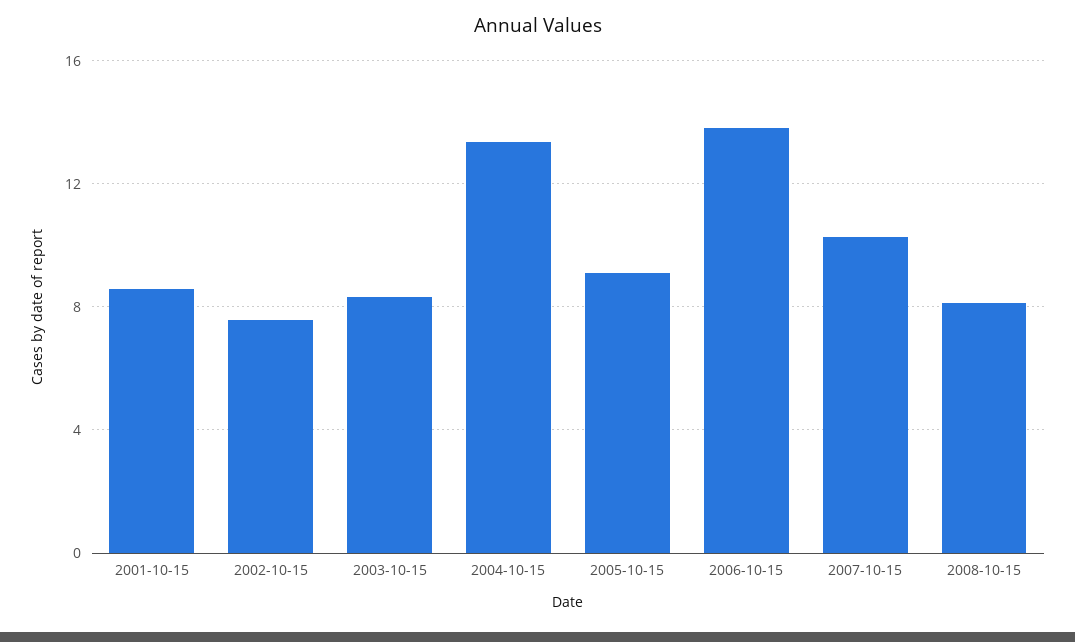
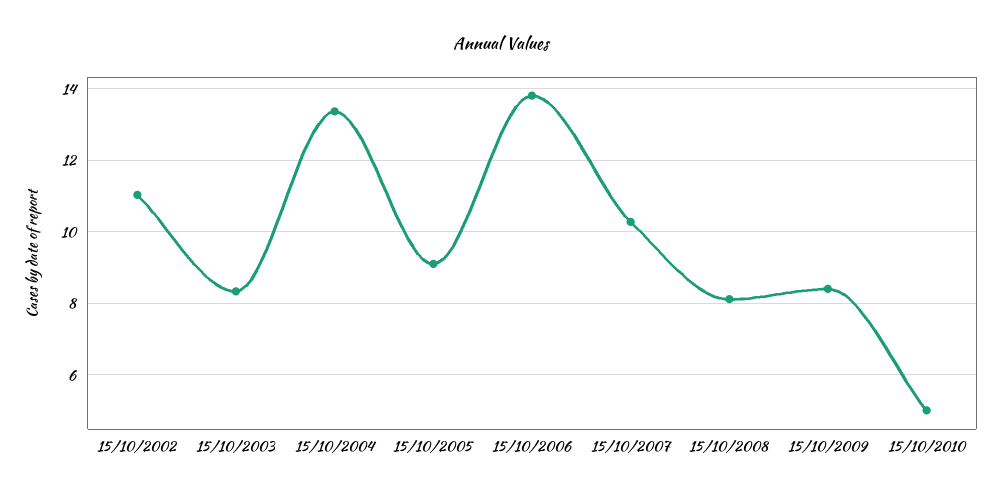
2001-10-15: 8.5 -> none
2002-10-15: 7.5 -> 11
15/10/2009: none -> 8.4
15/10/2010: none -> 5

